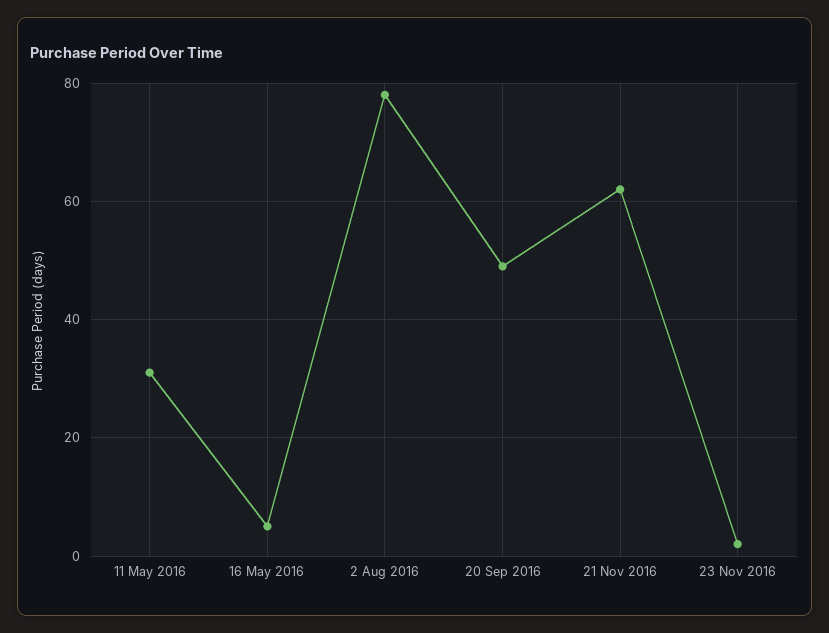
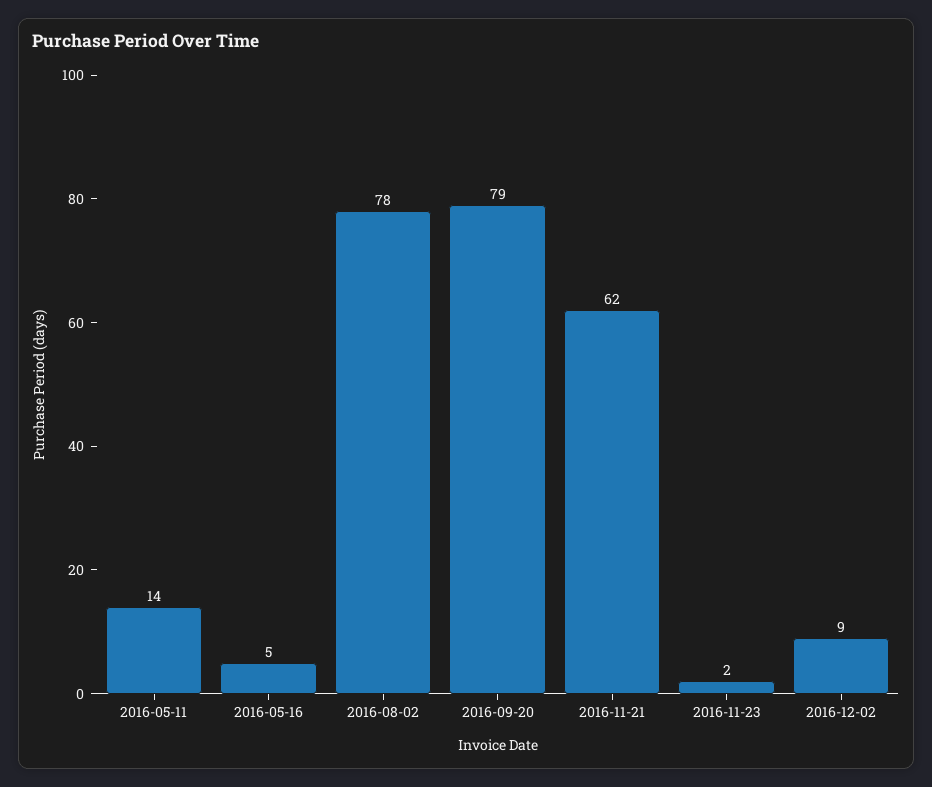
11 May 2016: 30 -> 14
20 Sep 2016: 50 -> 79
2016-12-02: none -> 9

